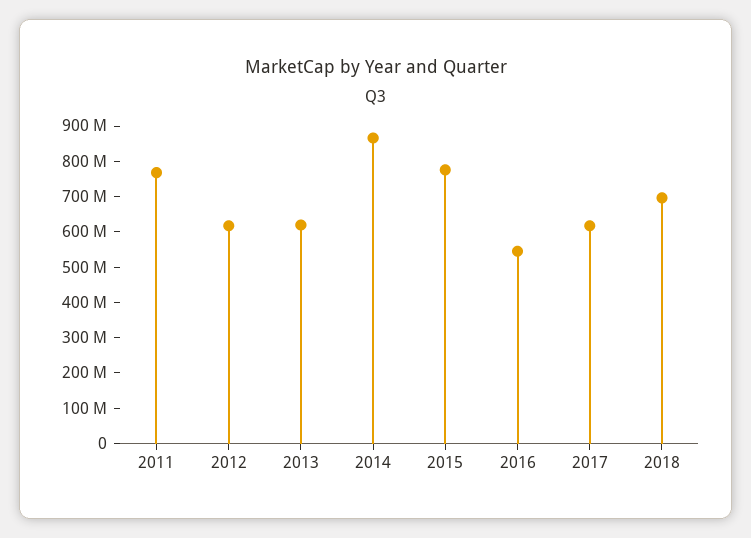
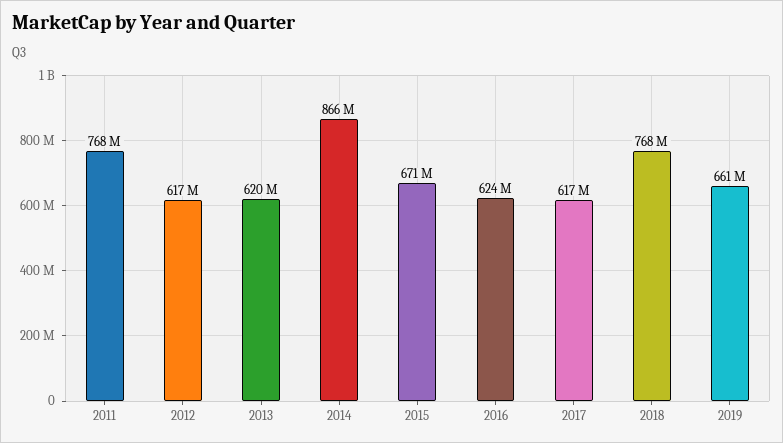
2015: 775000000 -> 671000000
2016: 550000000 -> 624000000
2018: 700000000 -> 768000000
2019: none -> 661000000

